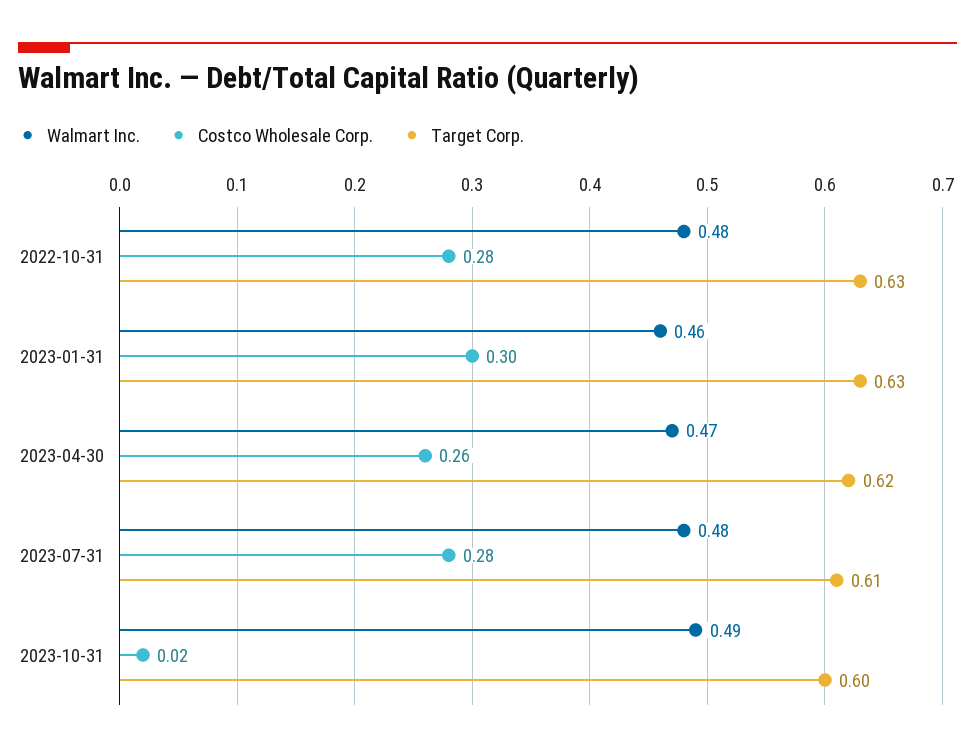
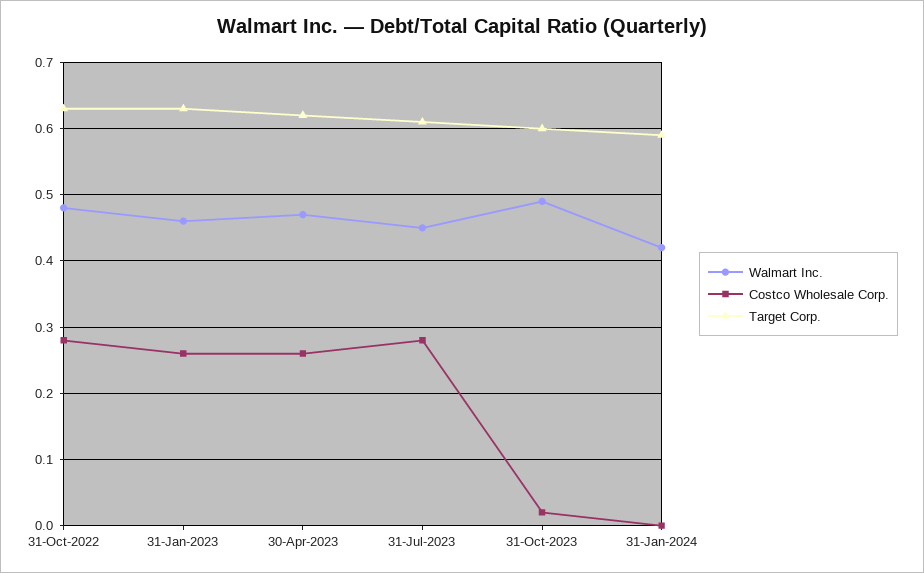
Costco Wholesale Corp., 2023-01-31: 0.3 -> 0.26
Walmart Inc., 2023-07-31: 0.48 -> 0.45
Walmart Inc., 31-Jan-2024: none -> 0.42
Costco Wholesale Corp., 31-Jan-2024: none -> 0
Target Corp., 31-Jan-2024: none -> 0.59

